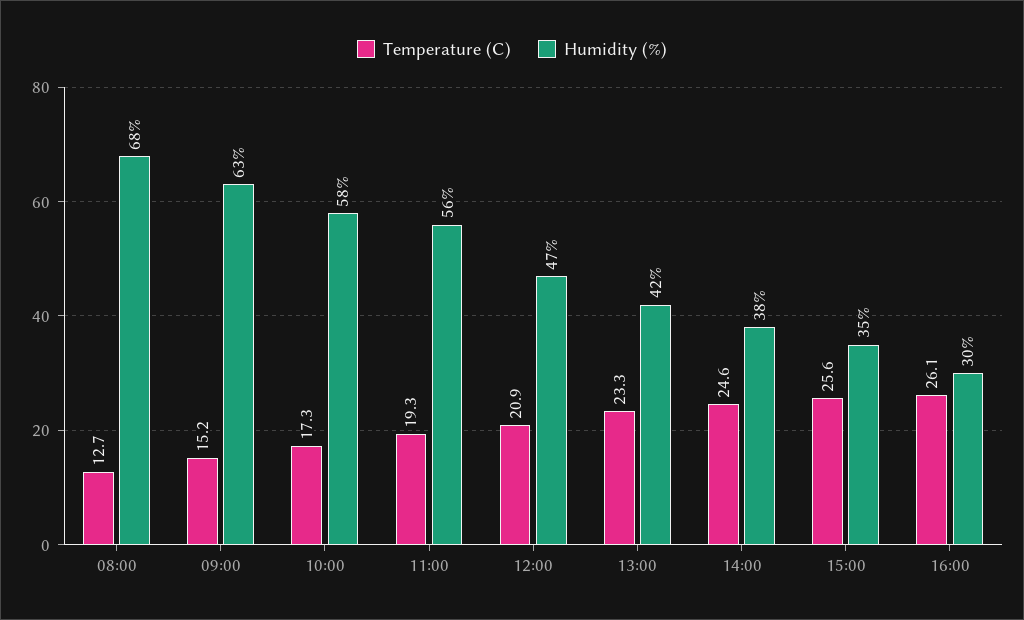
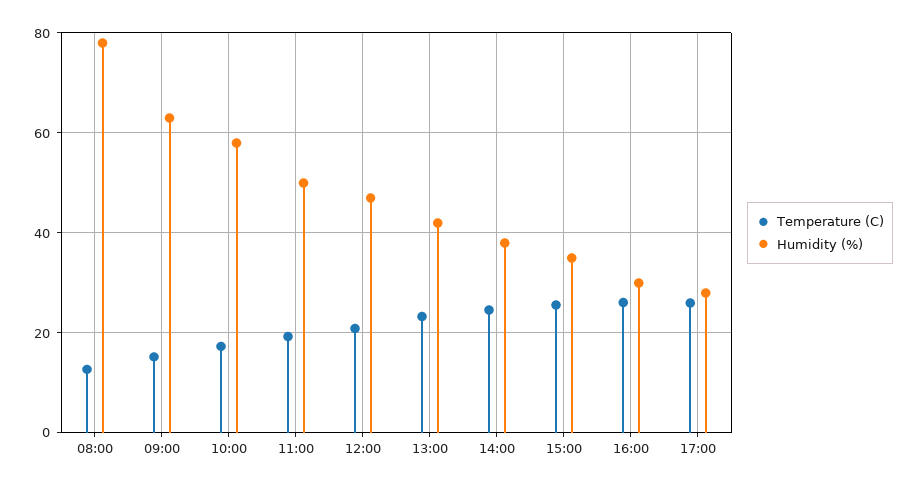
Humidity (%), 08:00: 68 -> 78
Humidity (%), 11:00: 56 -> 50
Temperature (C), 17:00: none -> 26
Humidity (%), 17:00: none -> 28

